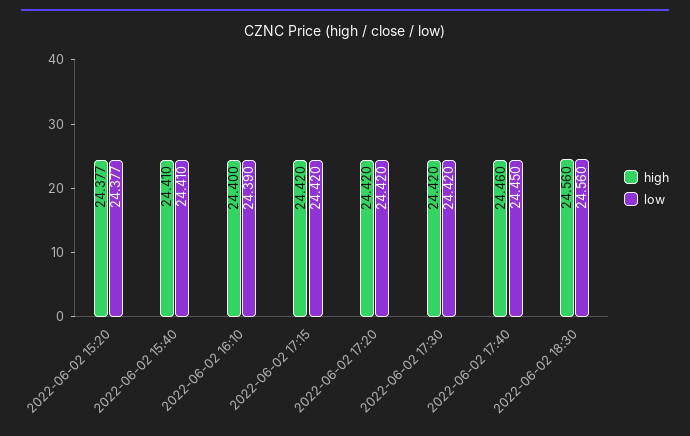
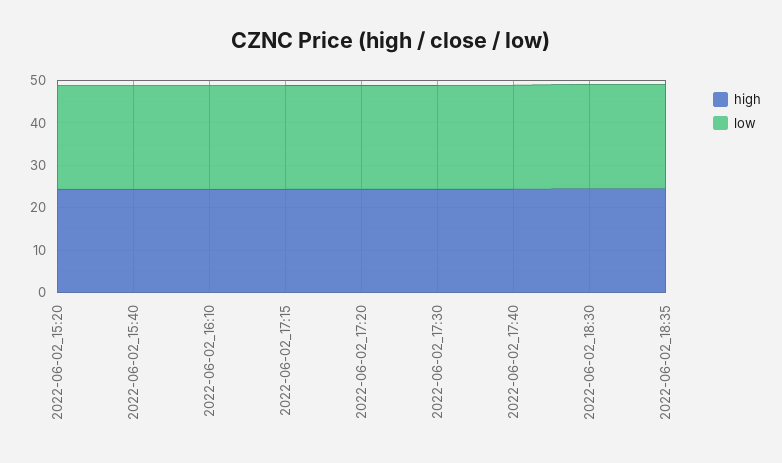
high, 2022-06-02_18:35: none -> 24
low, 2022-06-02_18:35: none -> 24

